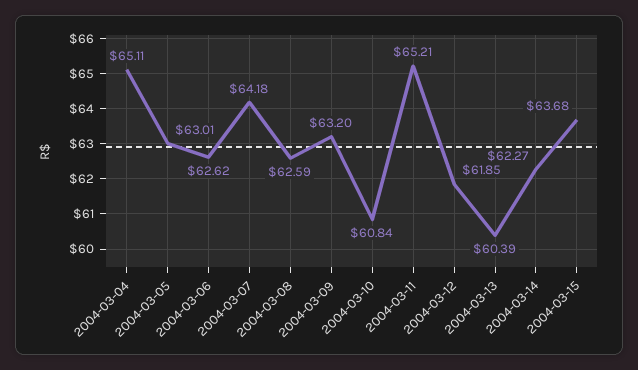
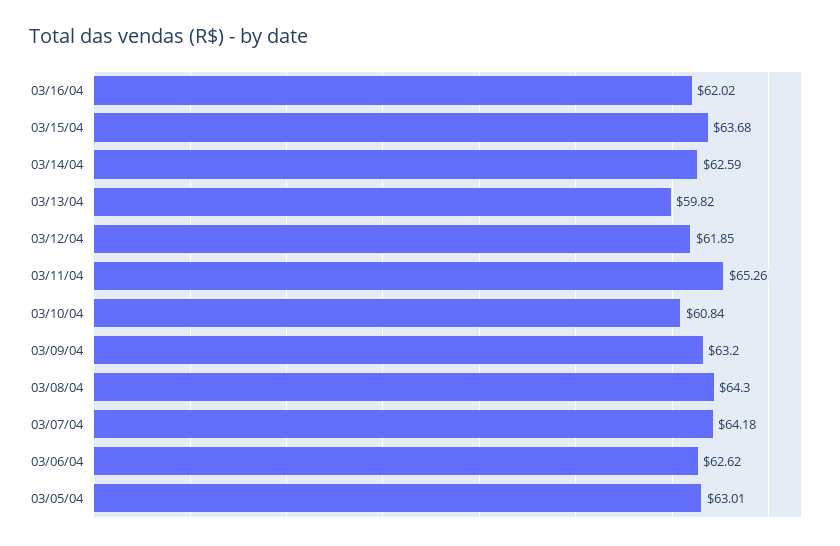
2004-03-04: 65.11 -> none
2004-03-08: 62.59 -> 64.3
2004-03-11: 65.21 -> 65.26
2004-03-13: 60.39 -> 59.82
2004-03-14: 62.27 -> 62.59
03/16/04: none -> 62.02

